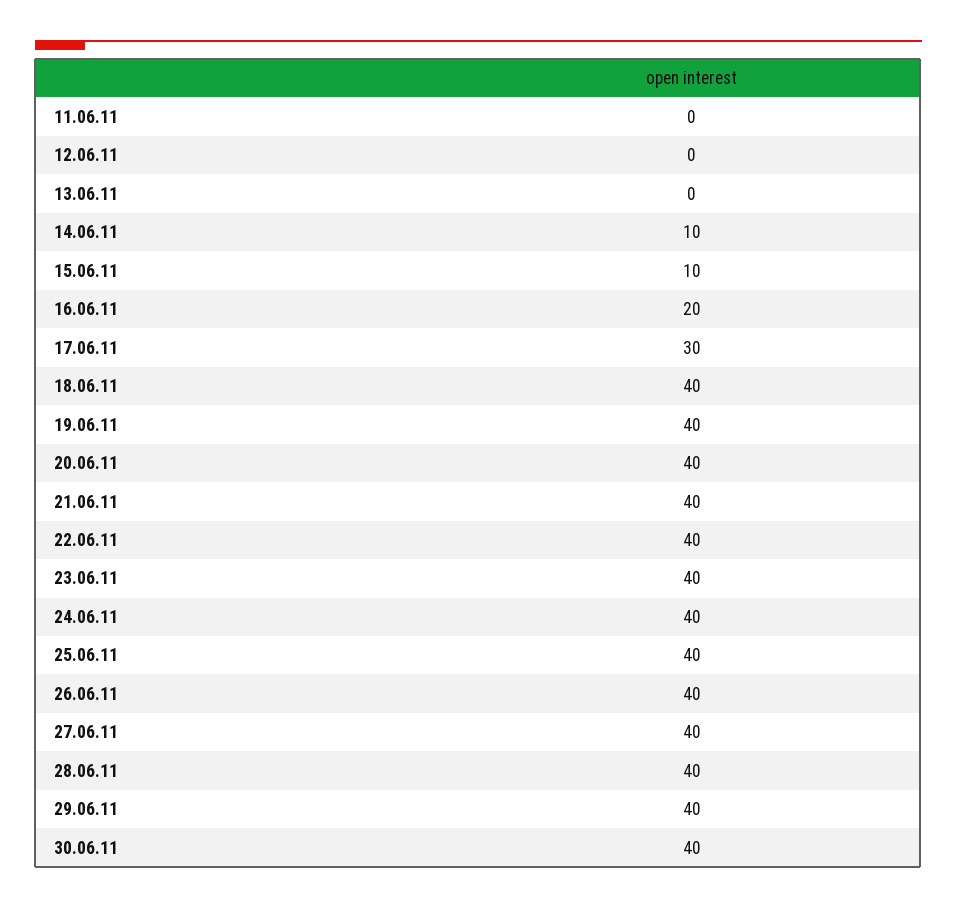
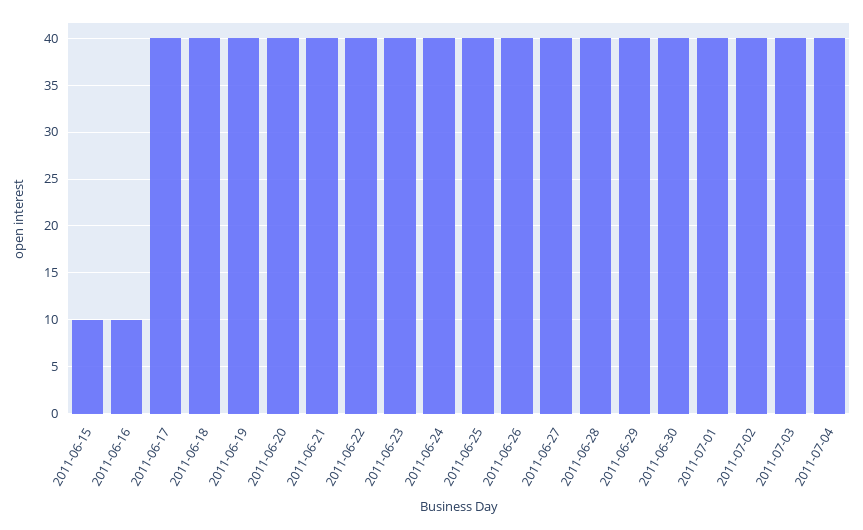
11.06.11: 0 -> none
12.06.11: 0 -> none
13.06.11: 0 -> none
14.06.11: 10 -> none
16.06.11: 20 -> 10
17.06.11: 30 -> 40
2011-07-01: none -> 40
2011-07-02: none -> 40
2011-07-03: none -> 40
2011-07-04: none -> 40

